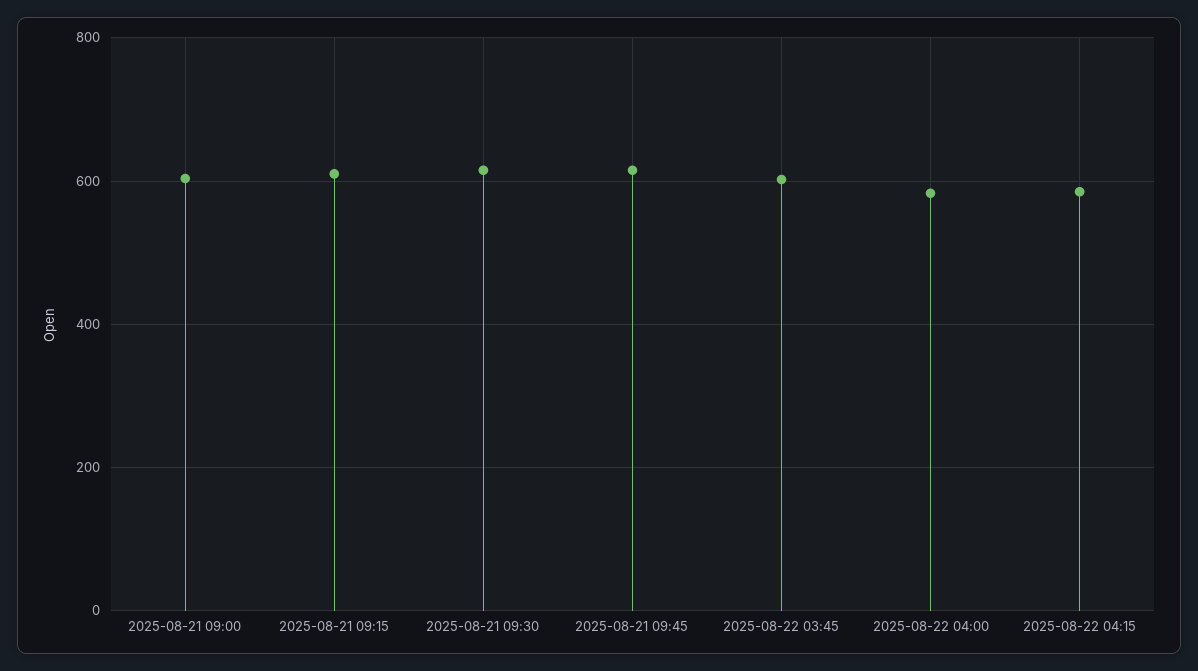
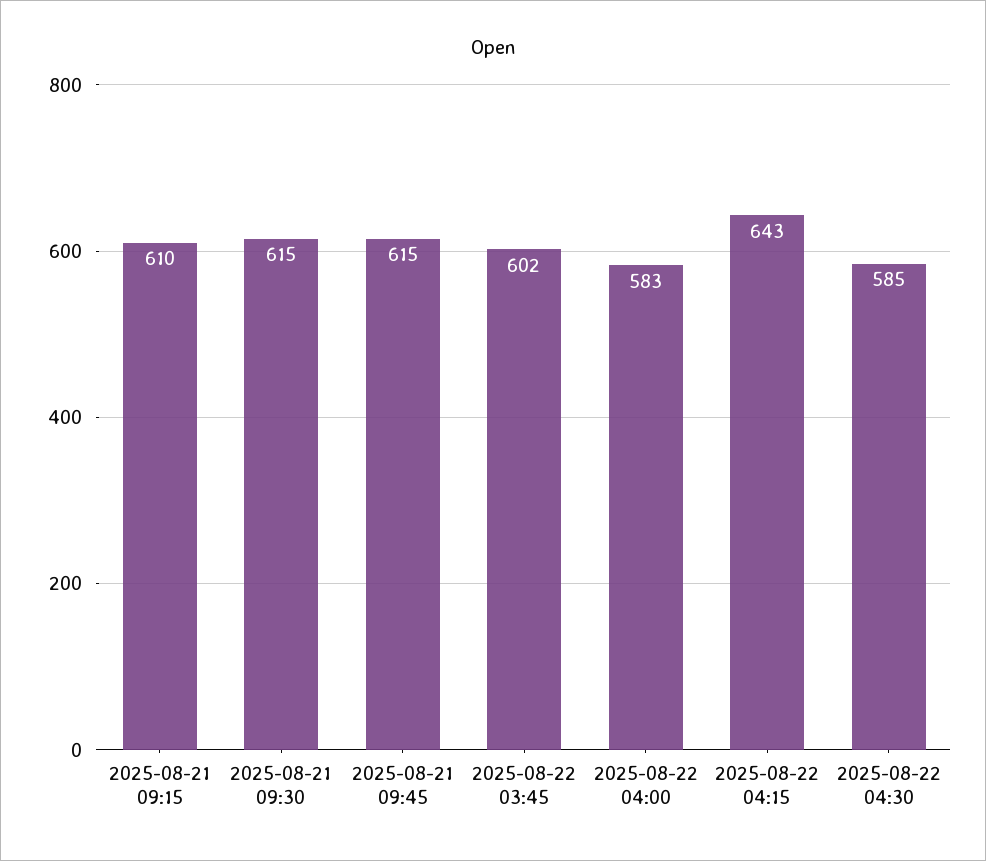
2025-08-21 09:00: 600 -> none
2025-08-22 04:15: 580 -> 643
2025-08-22 04:30: none -> 585

